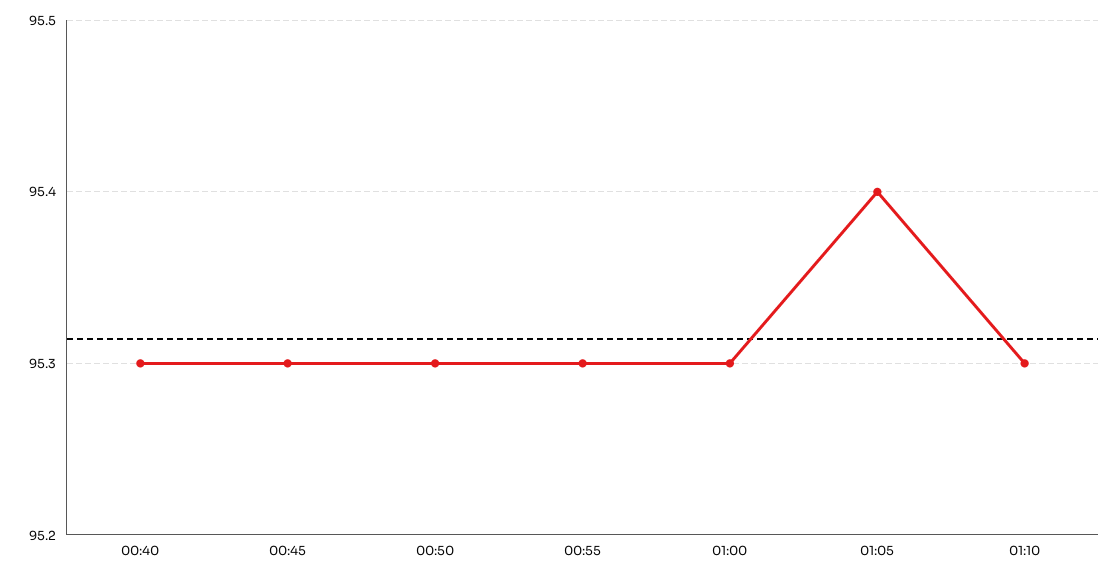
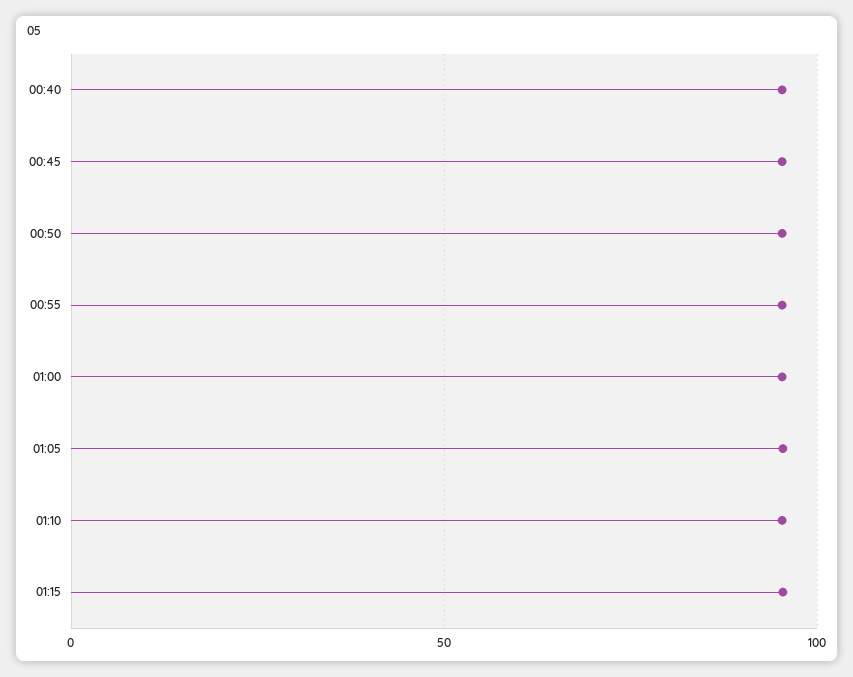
01:15: none -> 95

